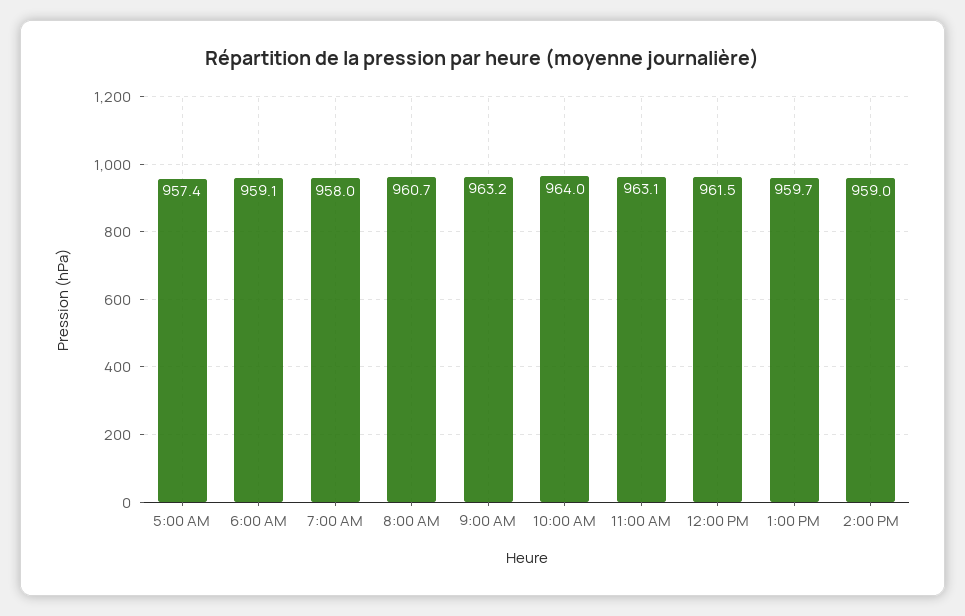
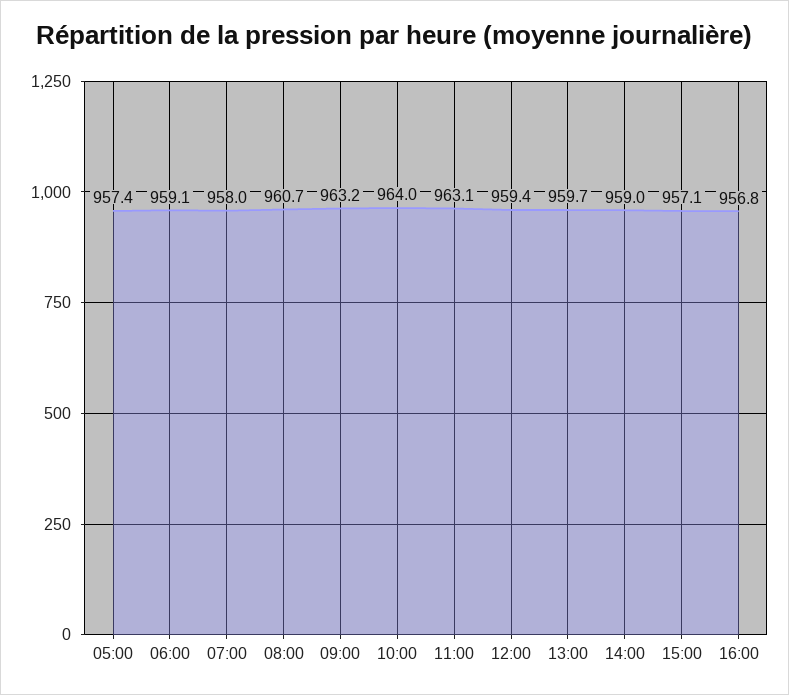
12:00 PM: 961.5 -> 959.4
15:00: none -> 957.1
16:00: none -> 956.8

